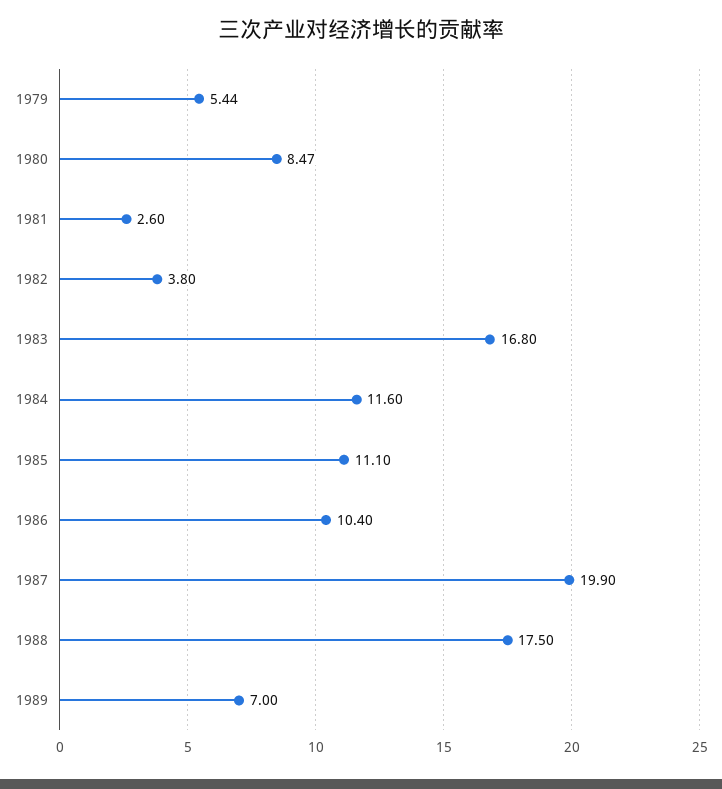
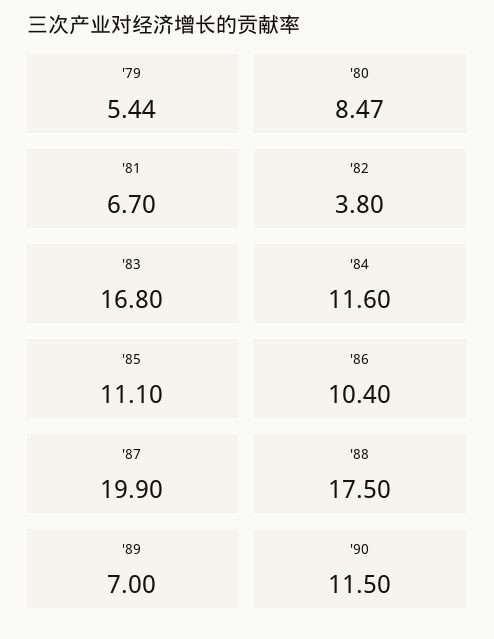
1981: 2.6 -> 6.7
'90: none -> 11.5

